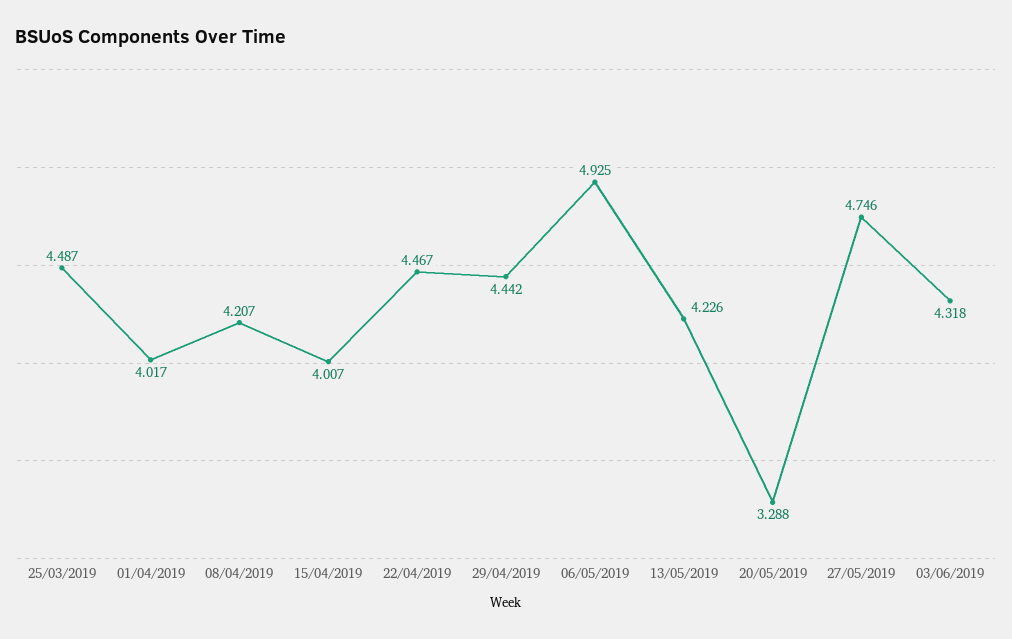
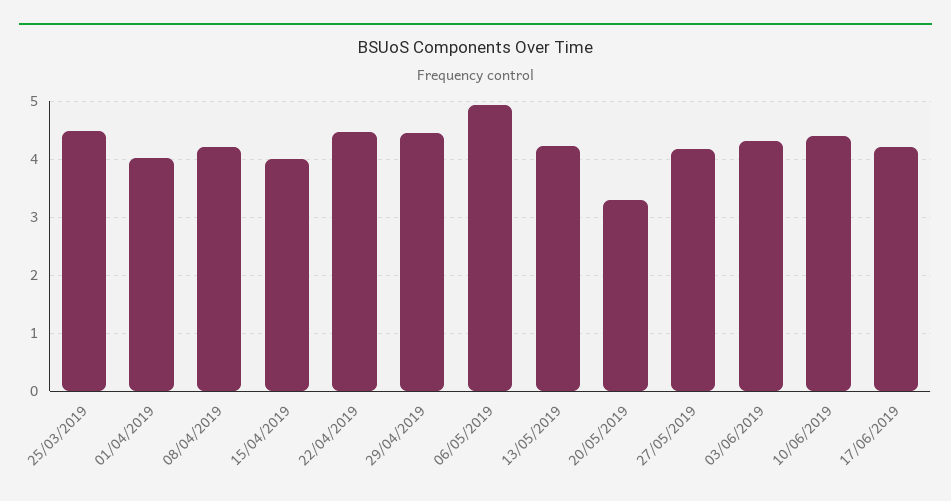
27/05/2019: 4.746 -> 4.2
10/06/2019: none -> 4.4
17/06/2019: none -> 4.2

